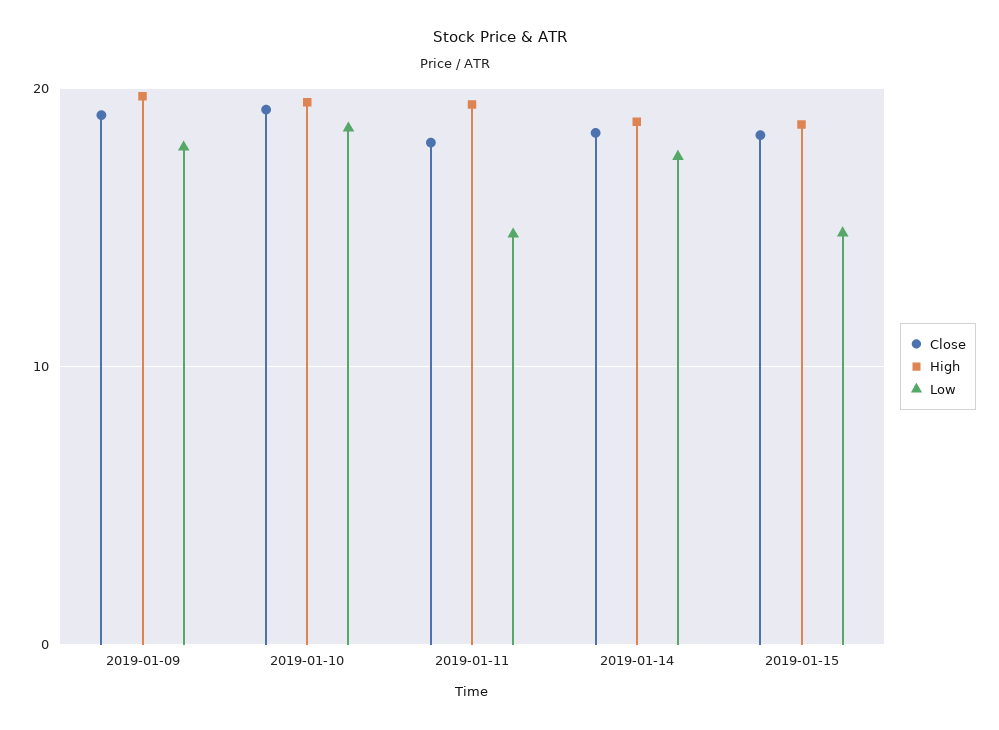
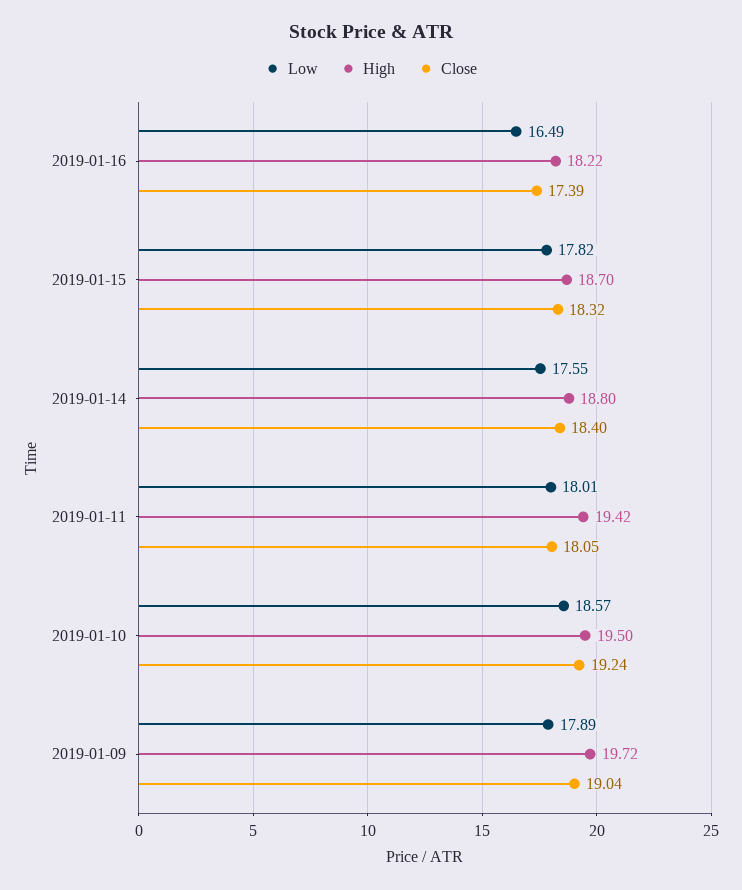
Low, 2019-01-11: 15 -> 18.01
Low, 2019-01-15: 15 -> 17.82
Low, 2019-01-16: none -> 16.49
High, 2019-01-16: none -> 18.22
Close, 2019-01-16: none -> 17.39

